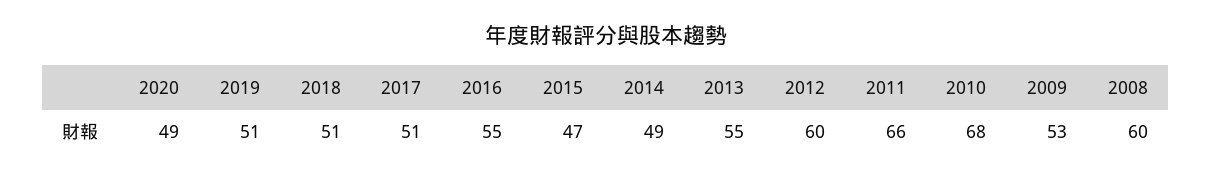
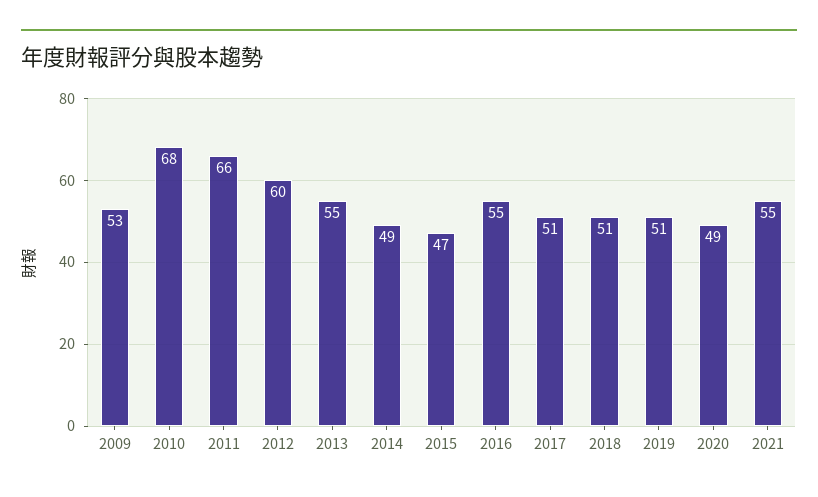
2008: 60 -> none
2021: none -> 55

